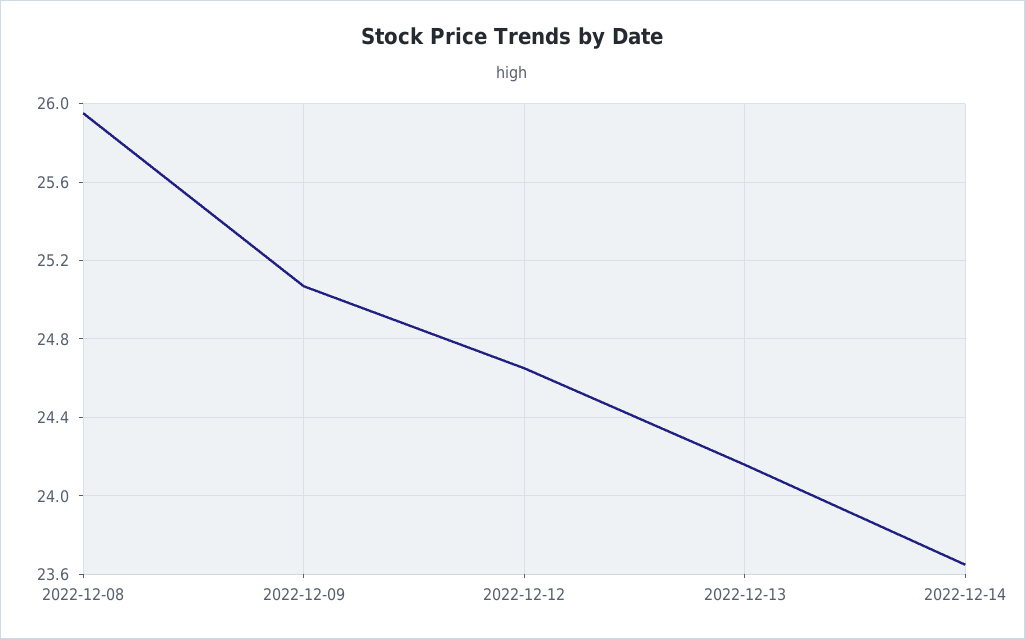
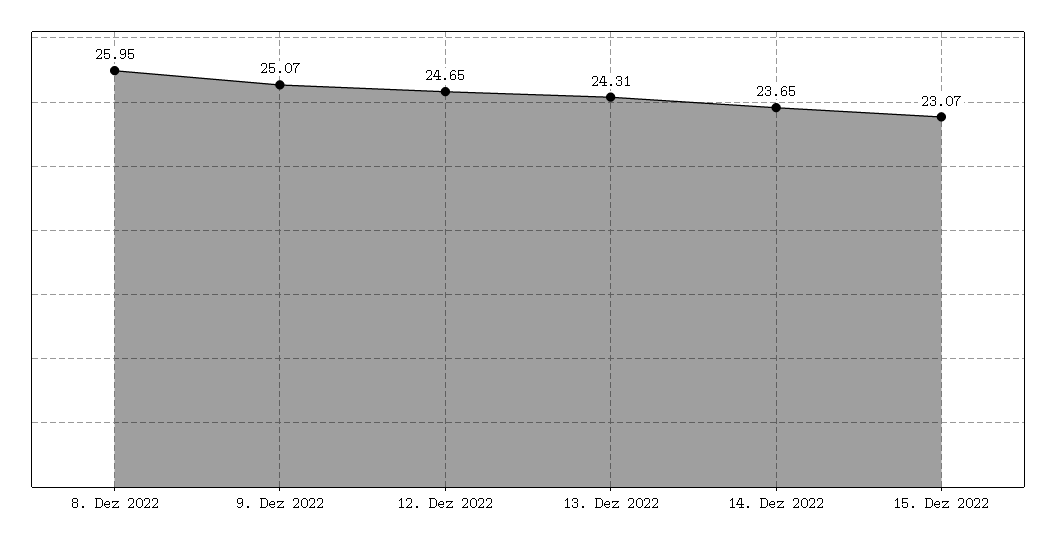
2022-12-13: 24.15 -> 24.31
15. Dez 2022: none -> 23.07

